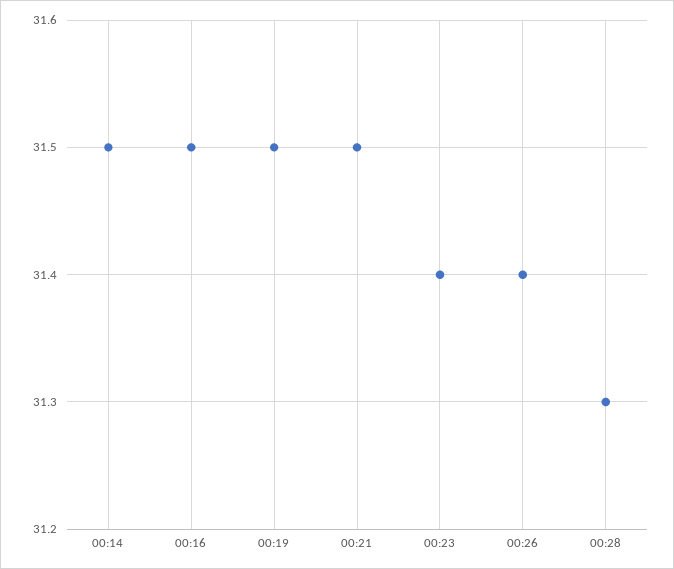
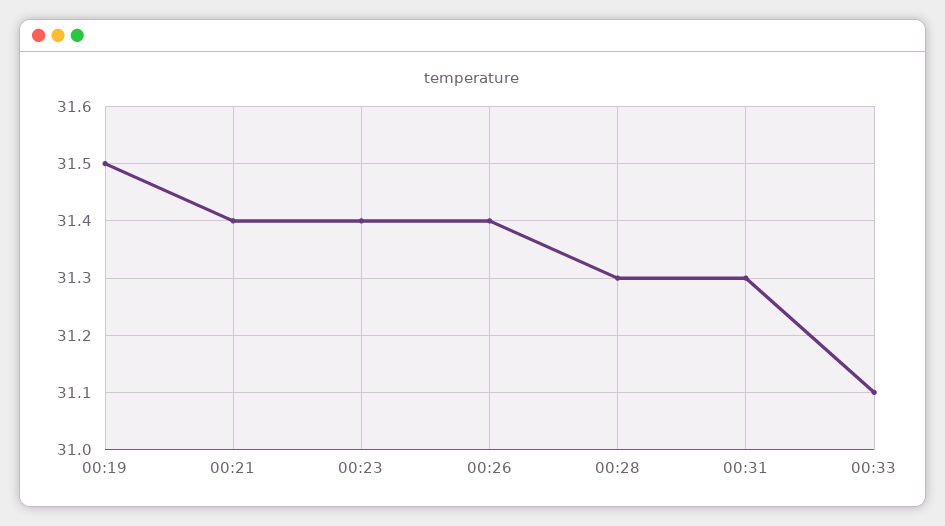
00:14: 31.5 -> none
00:16: 31.5 -> none
00:21: 31.5 -> 31.4
00:31: none -> 31.3
00:33: none -> 31.1

